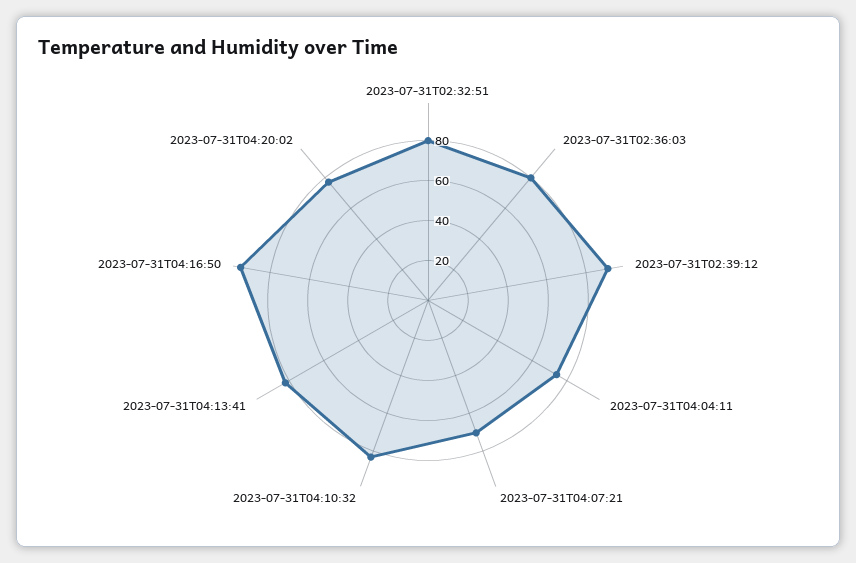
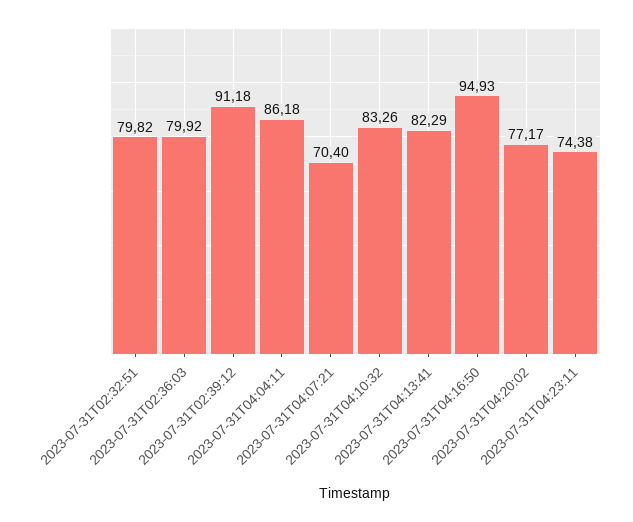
2023-07-31T04:04:11: 75 -> 86.18
2023-07-31T04:23:11: none -> 74.38

